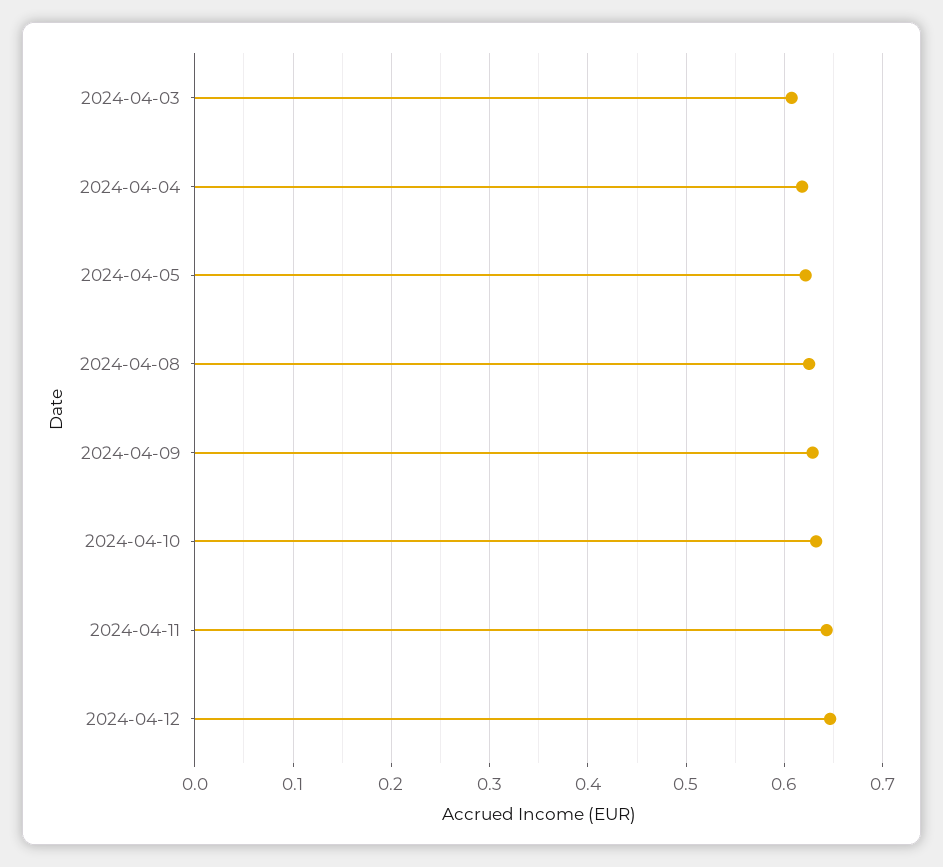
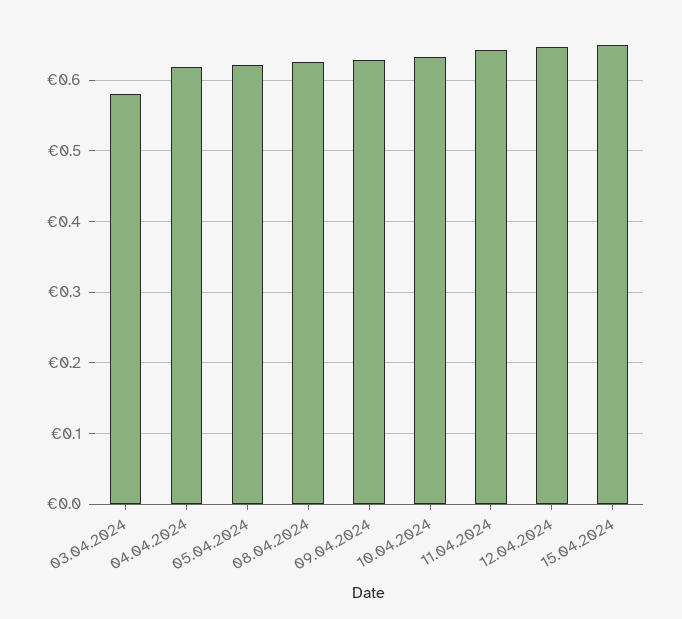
2024-04-03: 0.61 -> 0.58
15.04.2024: none -> 0.65

